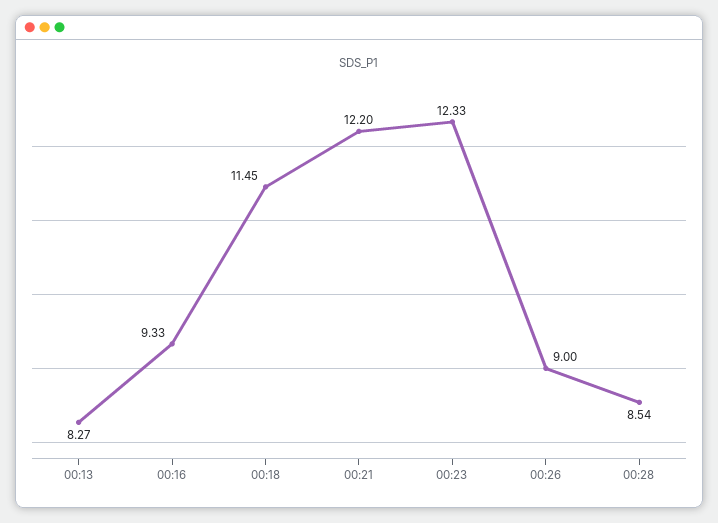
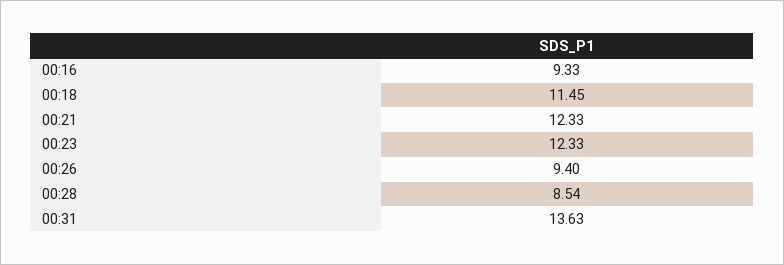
00:13: 8.27 -> none
00:21: 12.2 -> 12.33
00:26: 9 -> 9.4
00:31: none -> 13.63

